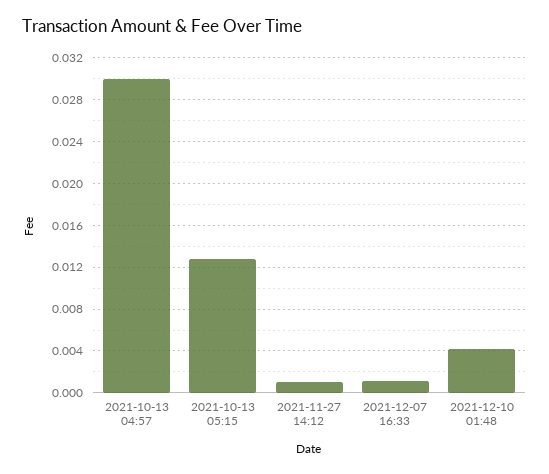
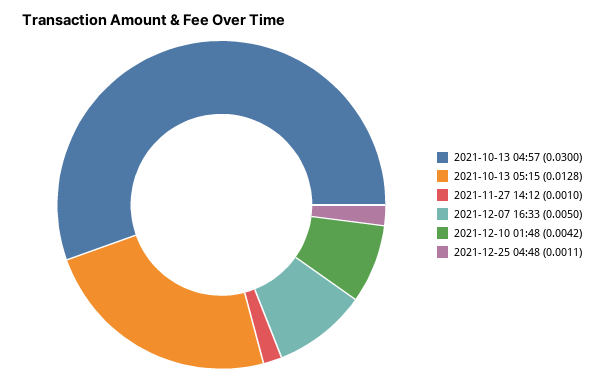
2021-12-07 16:33: 0.001 -> 0.005
2021-12-25 04:48: none -> 0.0011

